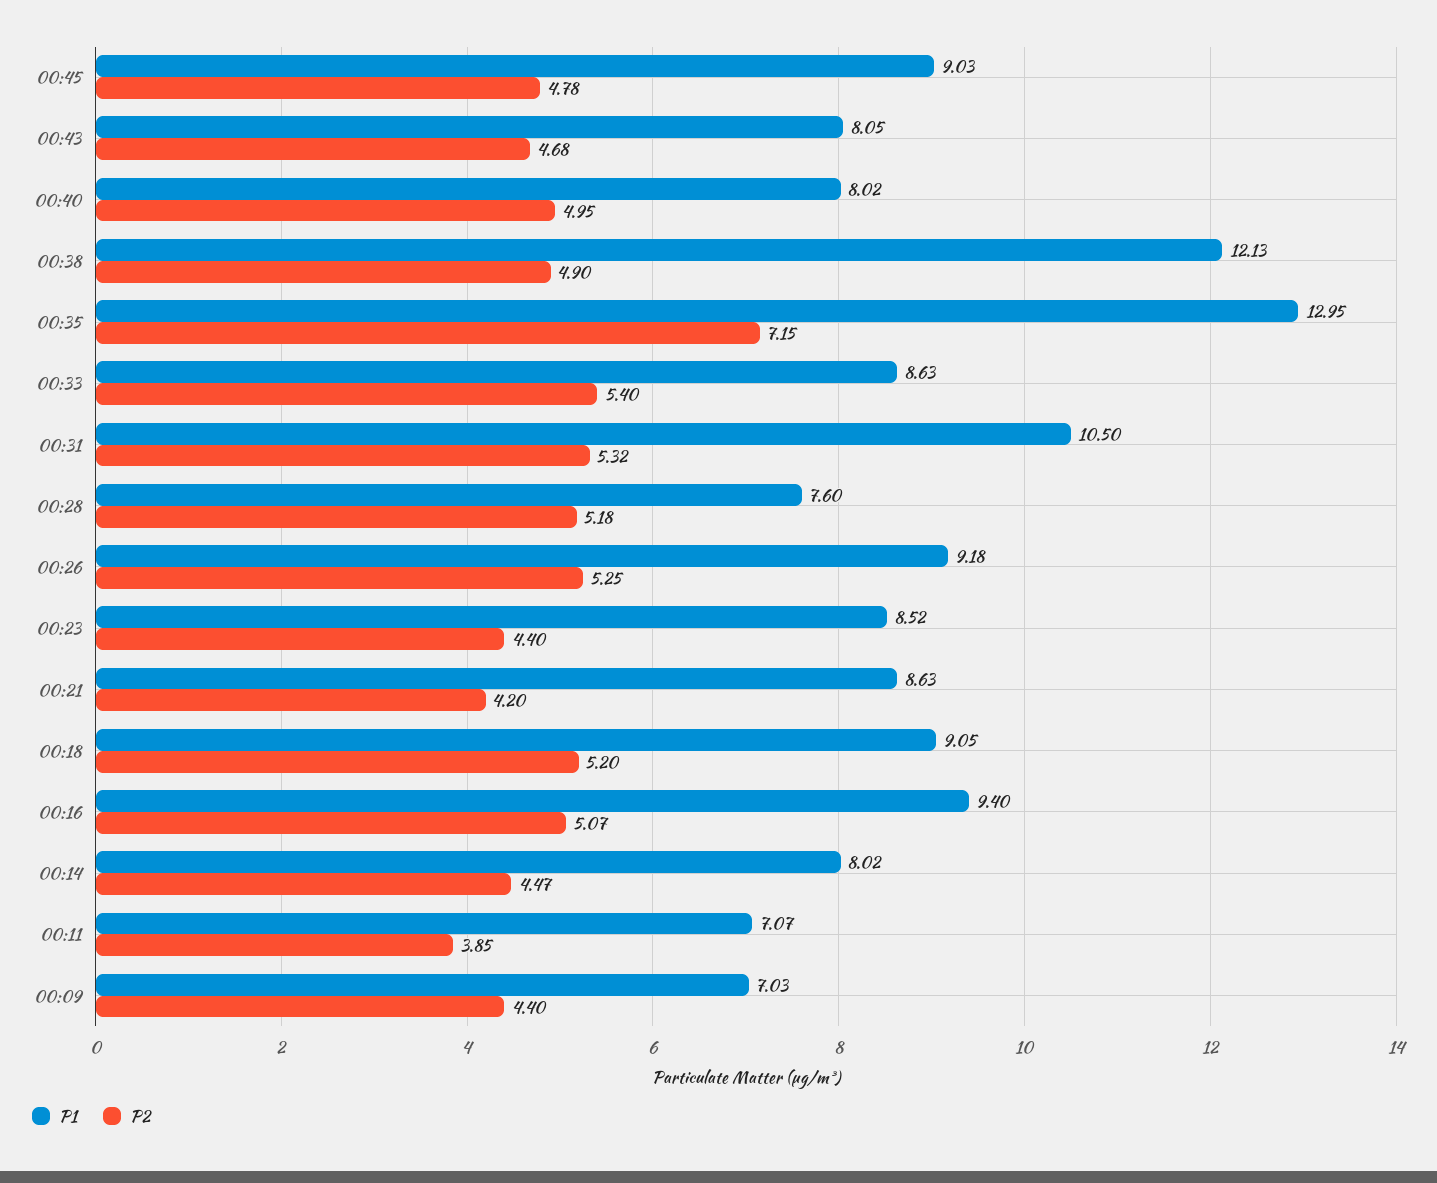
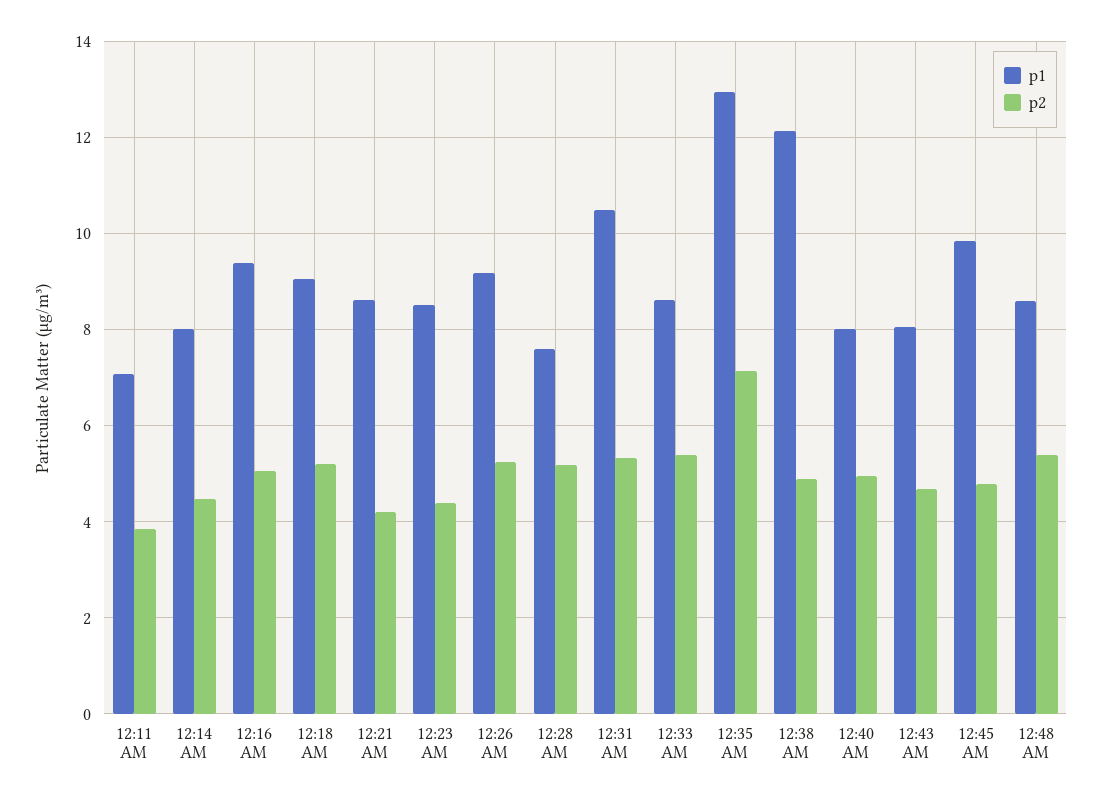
P1, 00:45: 9.03 -> 9.8
P1, 00:09: 7.03 -> none
P2, 00:09: 4.4 -> none
P1, 12:48 AM: none -> 8.6
P2, 12:48 AM: none -> 5.4

